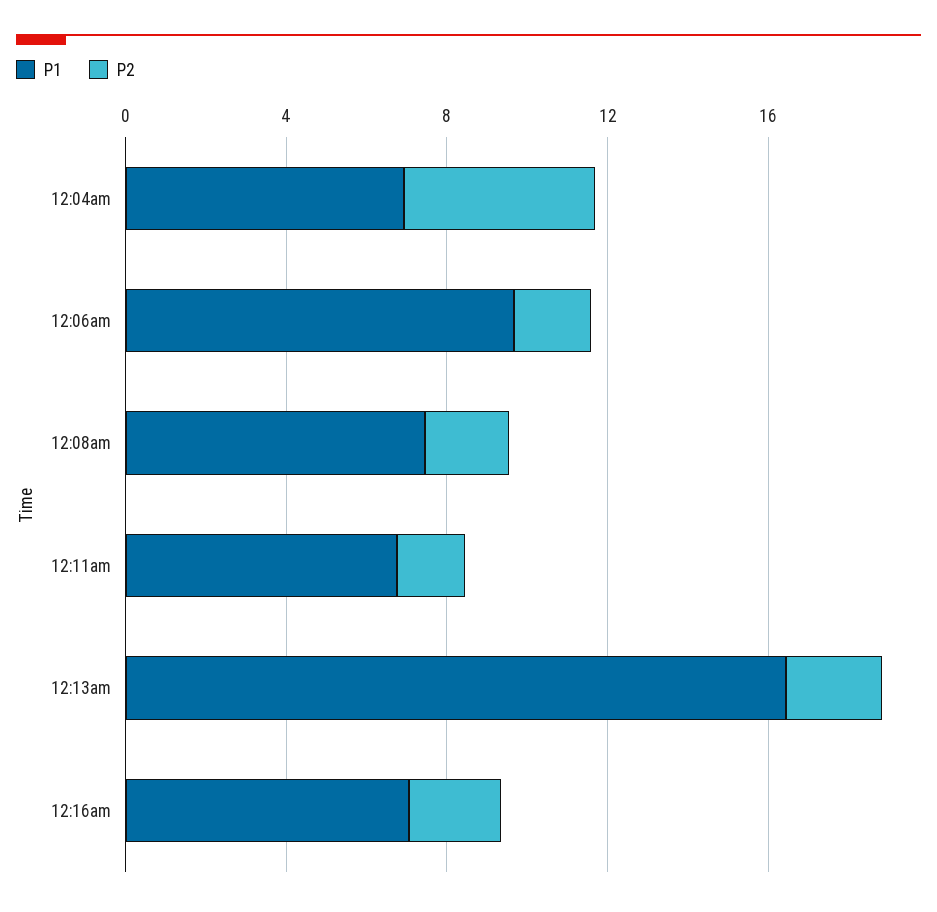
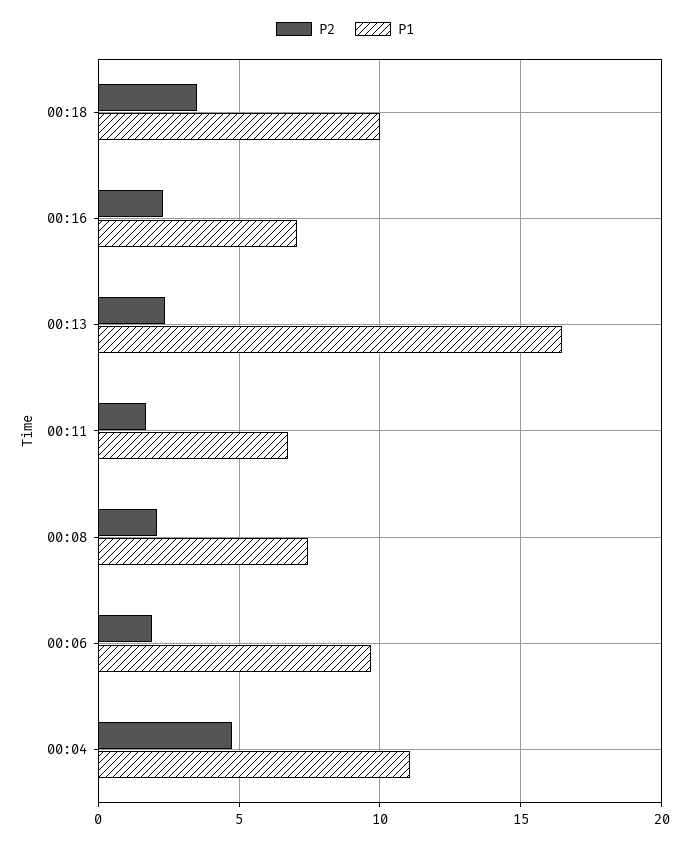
P1, 12:04am: 7 -> 11
P2, 00:18: none -> 3.5
P1, 00:18: none -> 10

